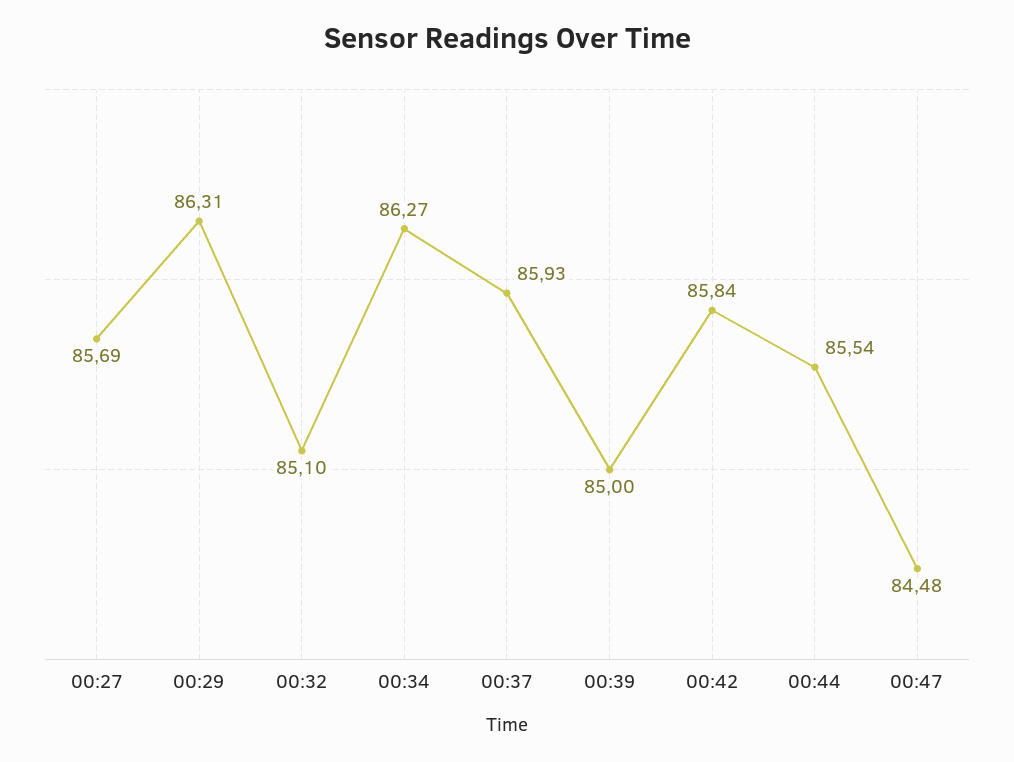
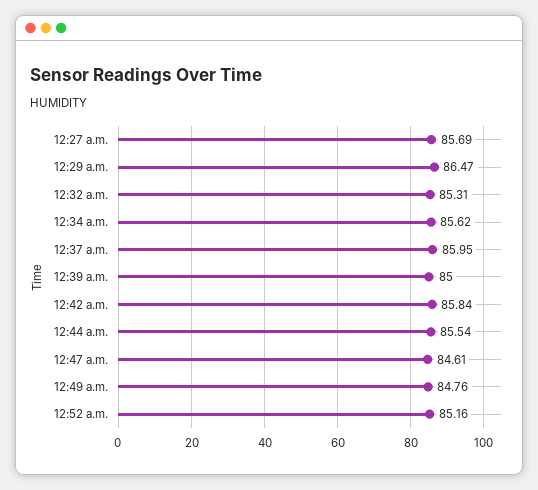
00:29: 86.31 -> 86.47
00:32: 85.1 -> 85.31
00:34: 86.27 -> 85.62
00:37: 85.93 -> 85.95
00:47: 84.48 -> 84.61
12:49 a.m.: none -> 84.76
12:52 a.m.: none -> 85.16

